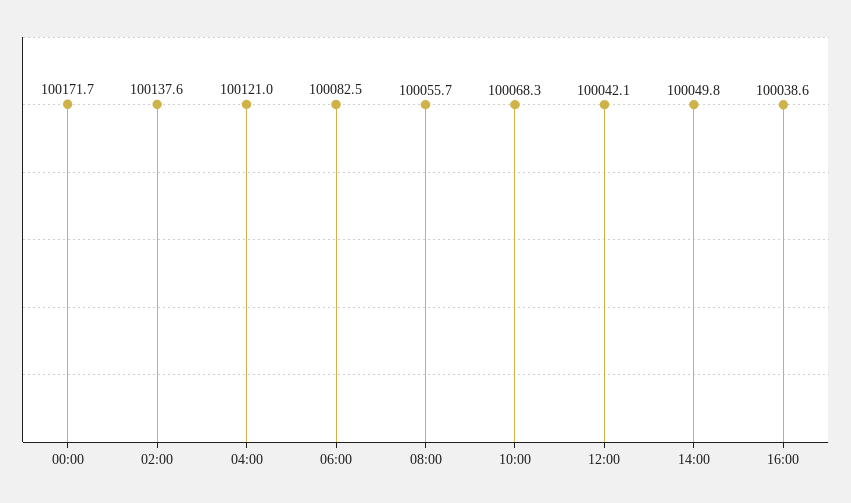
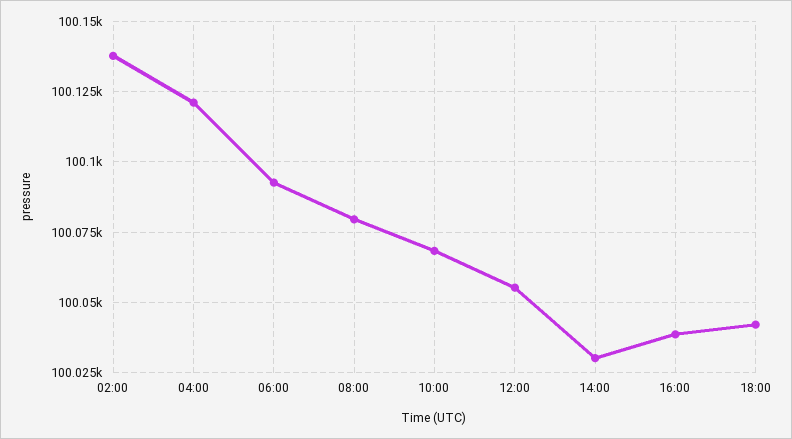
00:00: 100171.7 -> none
06:00: 100082.5 -> 100092.5
08:00: 100055.7 -> 100080
12:00: 100042.1 -> 100055
14:00: 100049.8 -> 100030
18:00: none -> 100042.5

